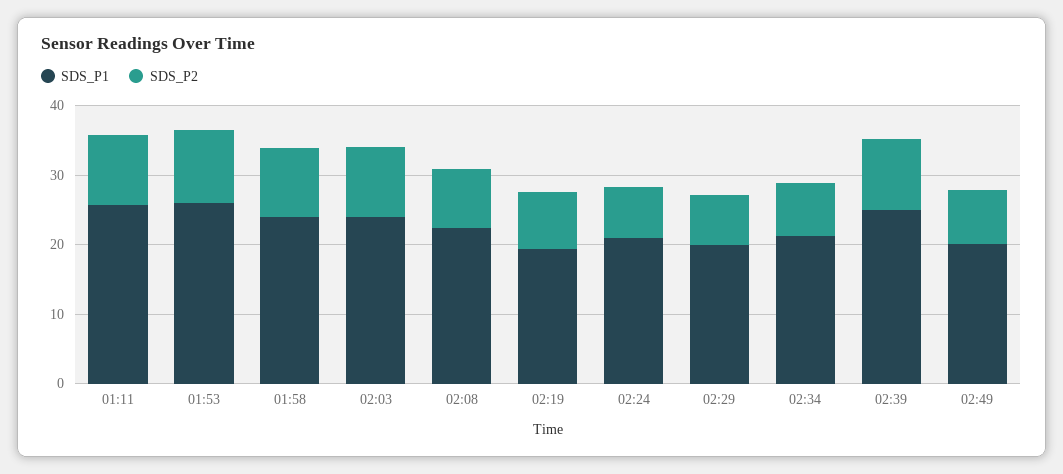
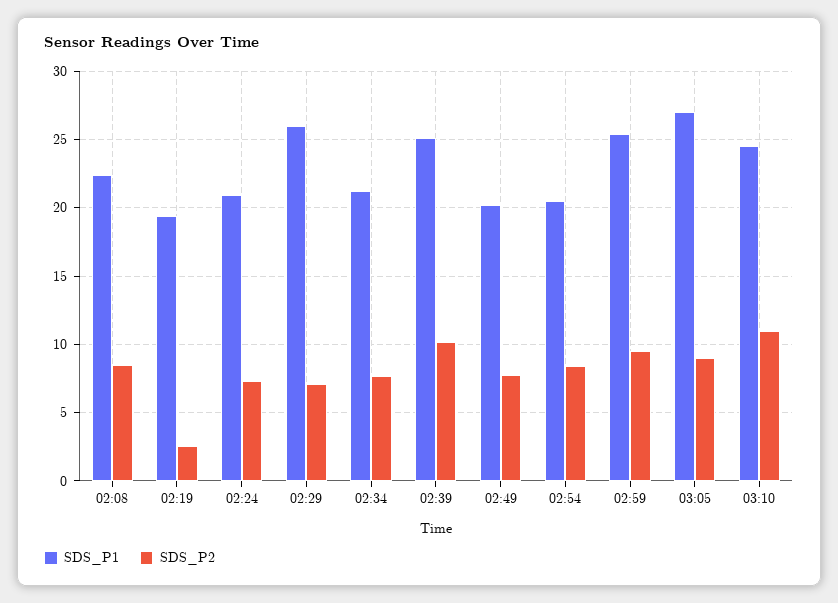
SDS_P1, 01:11: 26 -> none
SDS_P2, 01:11: 10 -> none
SDS_P1, 01:53: 26 -> none
SDS_P2, 01:53: 10 -> none
SDS_P1, 01:58: 24 -> none
SDS_P2, 01:58: 10 -> none
SDS_P1, 02:03: 24 -> none
SDS_P2, 02:03: 10 -> none
SDS_P2, 02:19: 8 -> 2.5
SDS_P1, 02:29: 20 -> 26
SDS_P1, 02:54: none -> 20.5
SDS_P2, 02:54: none -> 8.5
SDS_P1, 02:59: none -> 25.5
SDS_P2, 02:59: none -> 9.5
SDS_P1, 03:05: none -> 27
SDS_P2, 03:05: none -> 9
SDS_P1, 03:10: none -> 24.5
SDS_P2, 03:10: none -> 11

